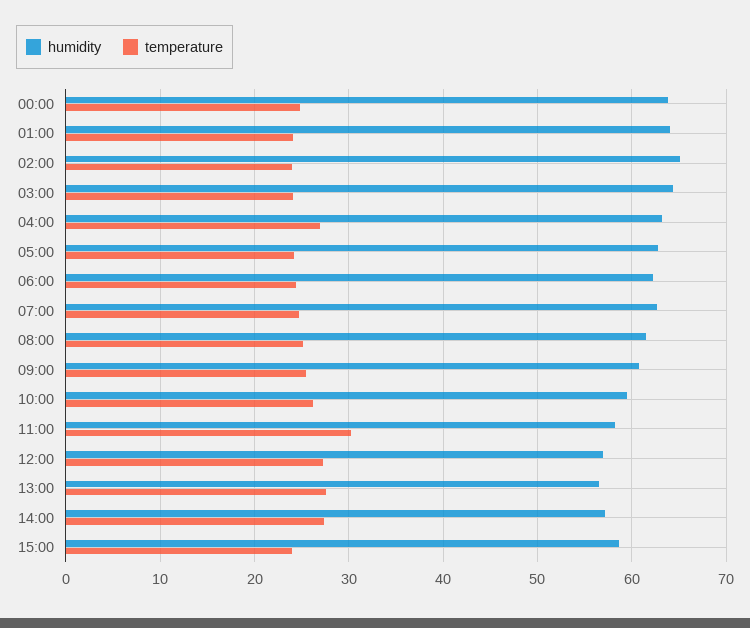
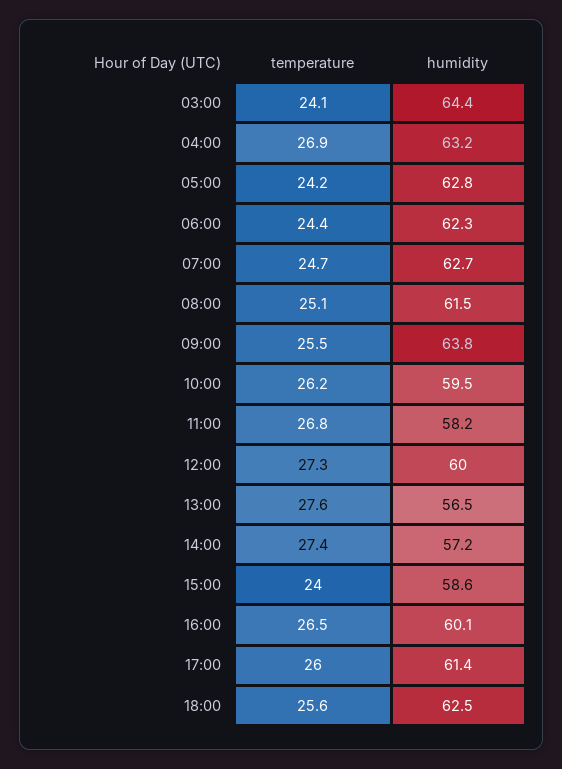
humidity, 00:00: 64 -> none
temperature, 00:00: 25 -> none
humidity, 01:00: 64 -> none
temperature, 01:00: 24 -> none
humidity, 02:00: 65 -> none
temperature, 02:00: 24 -> none
humidity, 09:00: 61 -> 63.8
temperature, 11:00: 30 -> 26.8
humidity, 12:00: 57 -> 60
temperature, 16:00: none -> 26.5
humidity, 16:00: none -> 60.1
temperature, 17:00: none -> 26
humidity, 17:00: none -> 61.4
temperature, 18:00: none -> 25.6
humidity, 18:00: none -> 62.5

